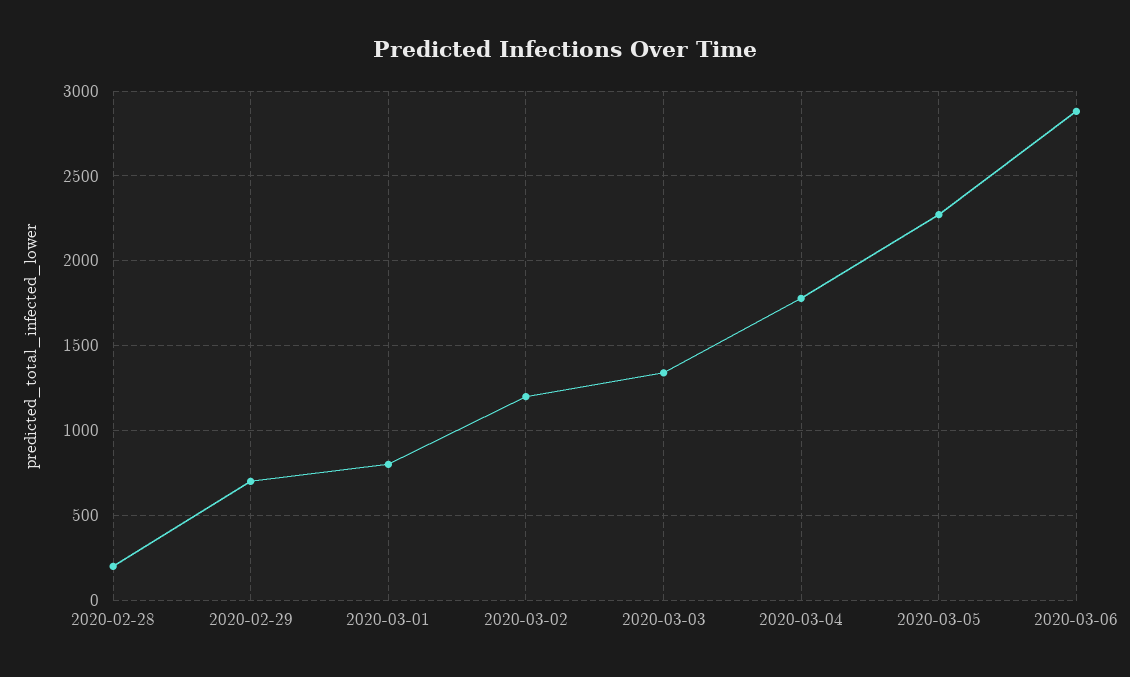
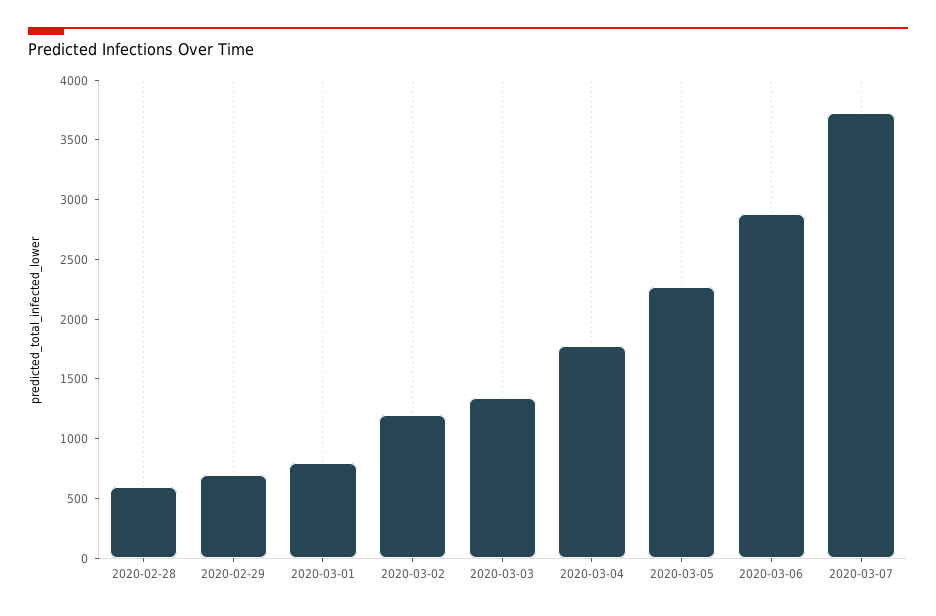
2020-02-28: 200 -> 600
2020-03-07: none -> 3700

